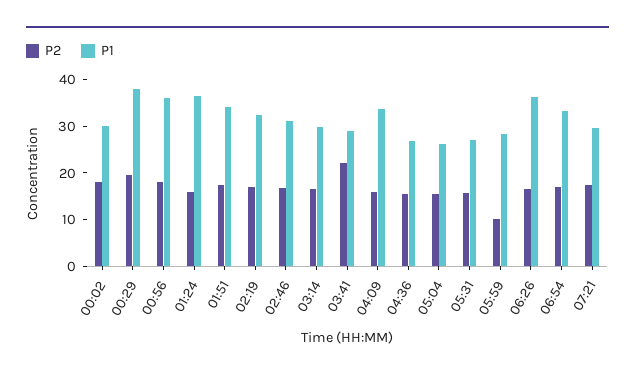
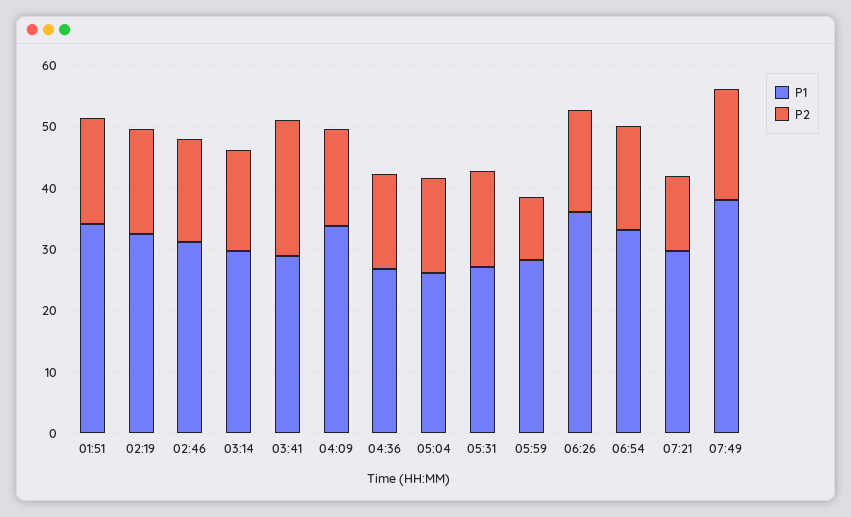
P2, 00:02: 18 -> none
P1, 00:02: 30 -> none
P2, 00:29: 20 -> none
P1, 00:29: 38 -> none
P2, 00:56: 18 -> none
P1, 00:56: 36 -> none
P2, 01:24: 16 -> none
P1, 01:24: 36 -> none
P2, 07:21: 18 -> 12
P1, 07:49: none -> 38
P2, 07:49: none -> 18

